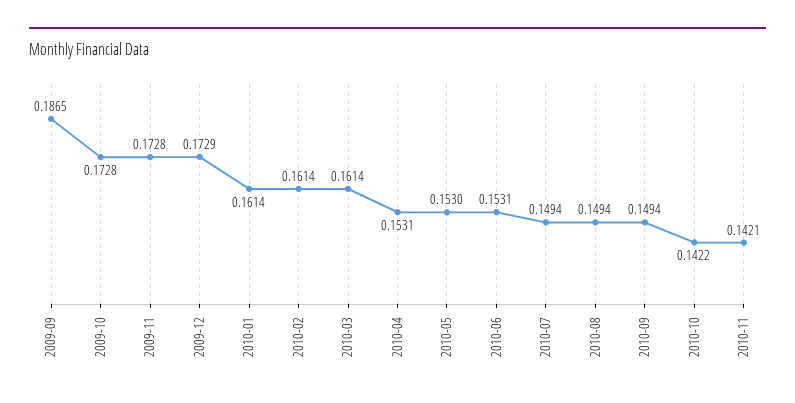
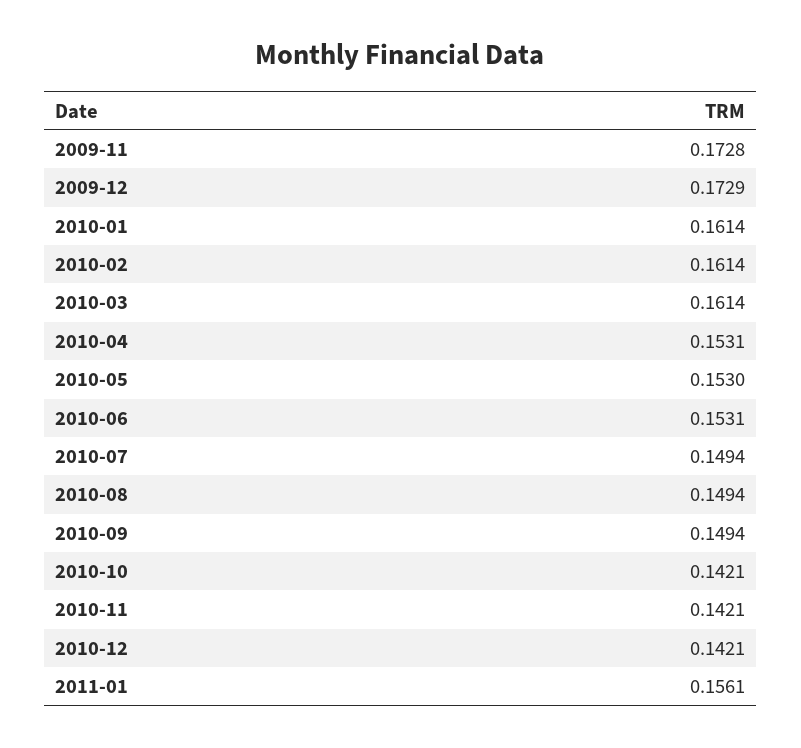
2009-09: 0.1865 -> none
2009-10: 0.1728 -> none
2010-10: 0.1422 -> 0.1421
2010-12: none -> 0.1421
2011-01: none -> 0.1561

